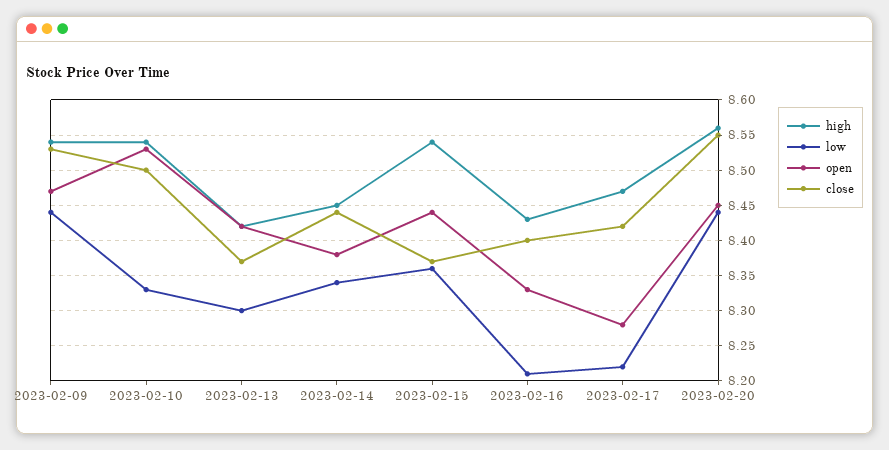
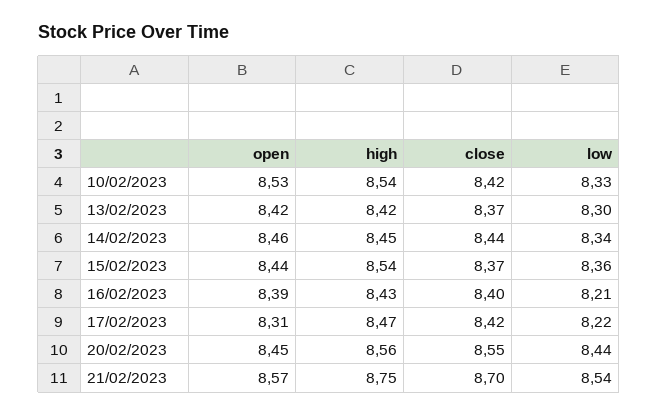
high, 2023-02-09: 8.54 -> none
low, 2023-02-09: 8.44 -> none
open, 2023-02-09: 8.47 -> none
close, 2023-02-09: 8.53 -> none
close, 2023-02-10: 8.5 -> 8.42
open, 2023-02-14: 8.38 -> 8.46
open, 2023-02-16: 8.33 -> 8.39
open, 2023-02-17: 8.28 -> 8.31
open, 21/02/2023: none -> 8.57
high, 21/02/2023: none -> 8.75
close, 21/02/2023: none -> 8.7
low, 21/02/2023: none -> 8.54

